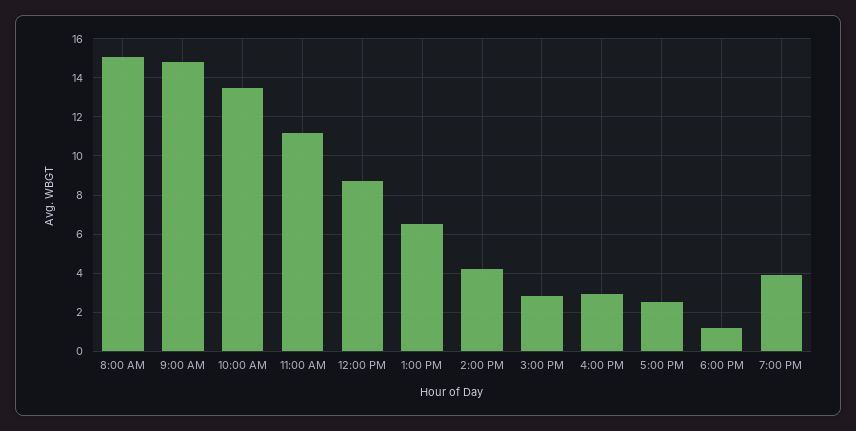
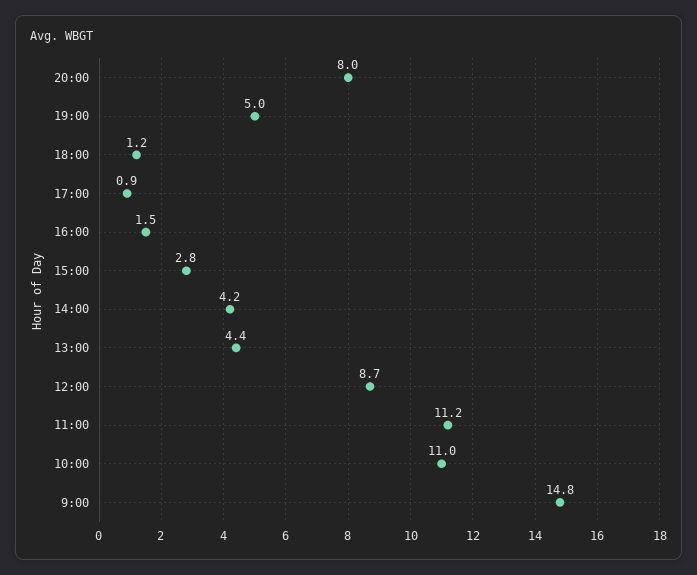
8:00 AM: 15 -> none
10:00 AM: 13.5 -> 11
1:00 PM: 6.5 -> 4.4
4:00 PM: 3 -> 1.5
5:00 PM: 2.5 -> 0.9
7:00 PM: 4 -> 5
20:00: none -> 8

